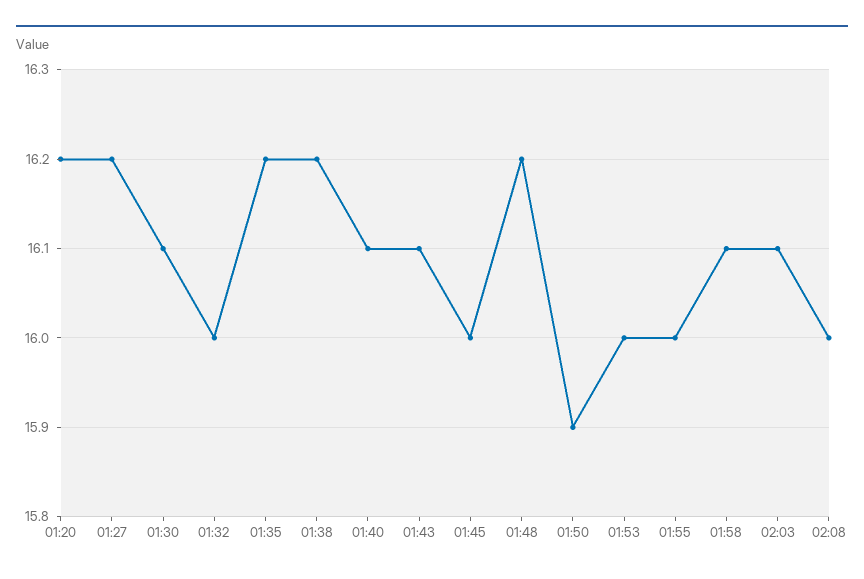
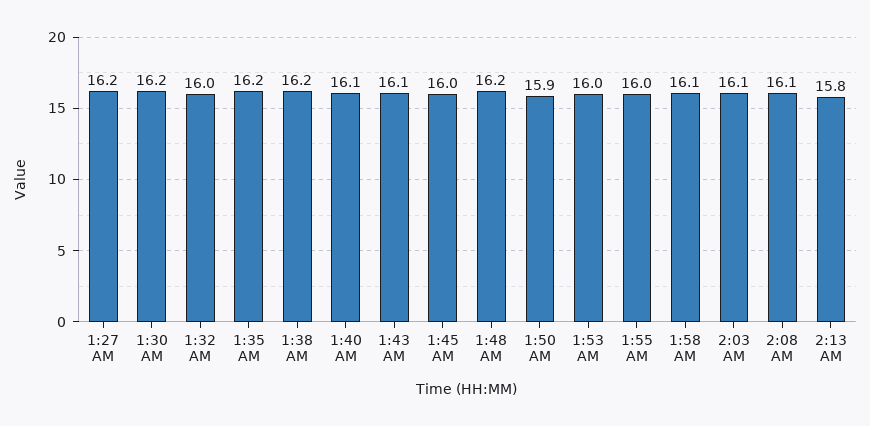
01:20: 16.2 -> none
01:30: 16.1 -> 16.2
02:08: 16 -> 16.1
2:13 AM: none -> 15.8

